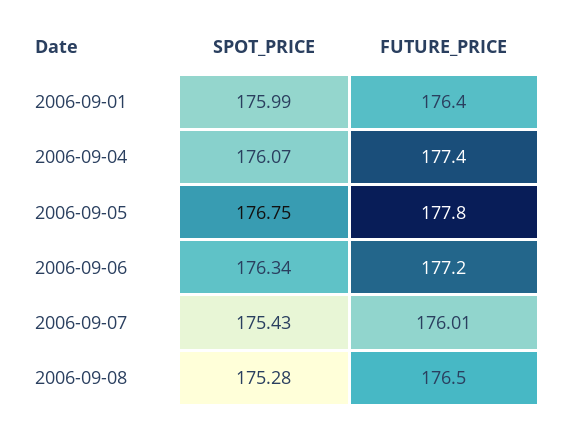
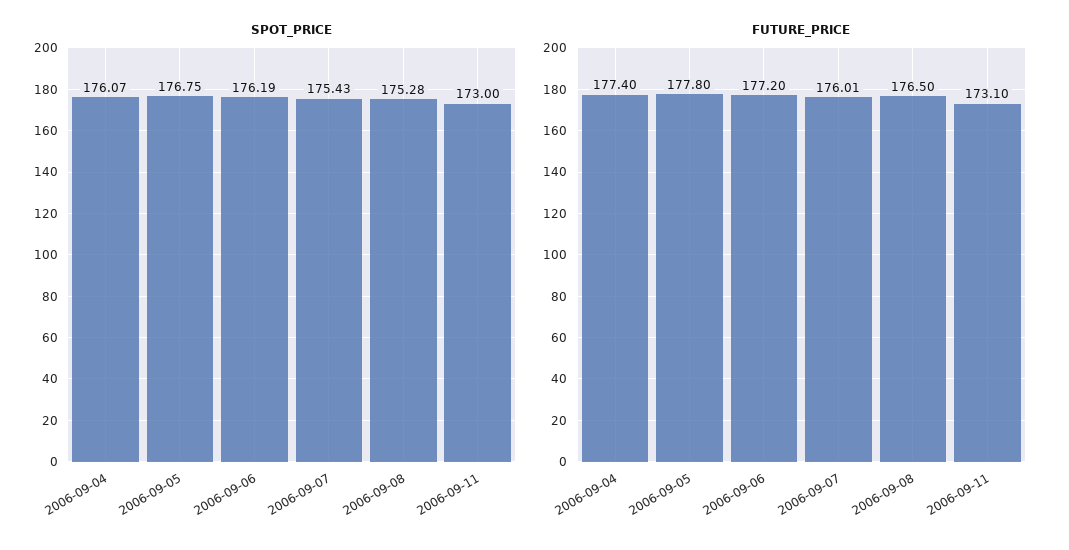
SPOT_PRICE, 2006-09-01: 175.99 -> none
FUTURE_PRICE, 2006-09-01: 176.4 -> none
SPOT_PRICE, 2006-09-06: 176.34 -> 176.19
SPOT_PRICE, 2006-09-11: none -> 173
FUTURE_PRICE, 2006-09-11: none -> 173.1

